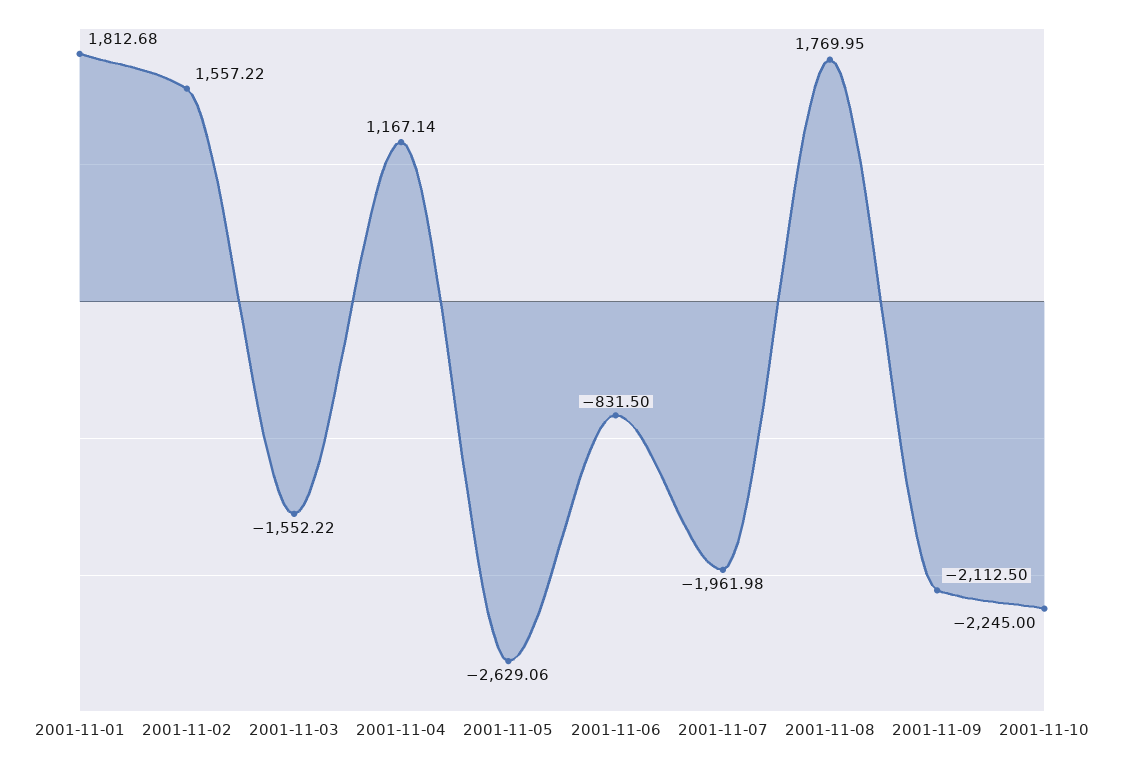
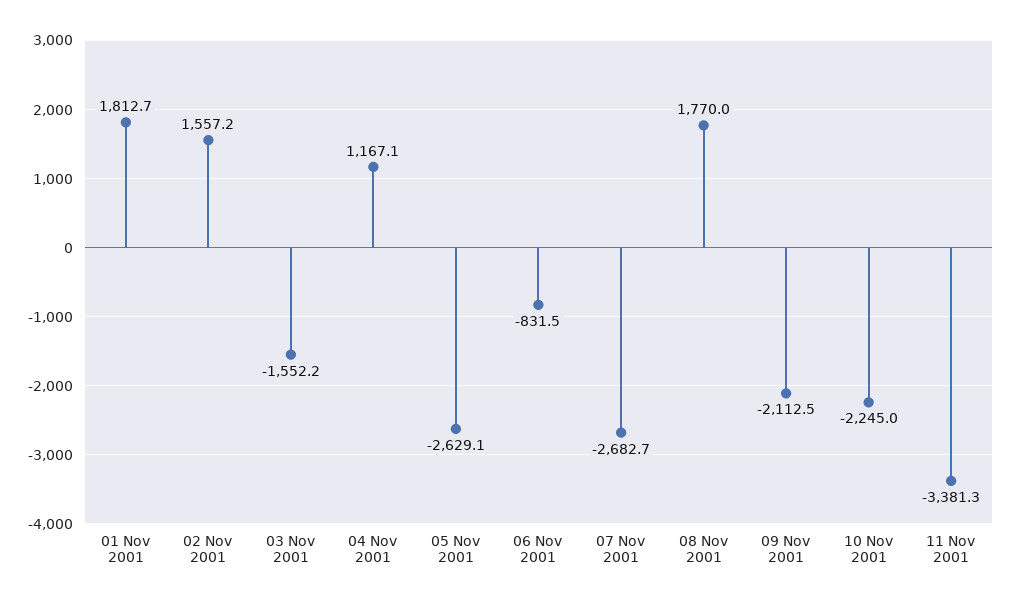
2001-11-07: -1961.98 -> -2682.7
11 Nov 2001: none -> -3381.3

